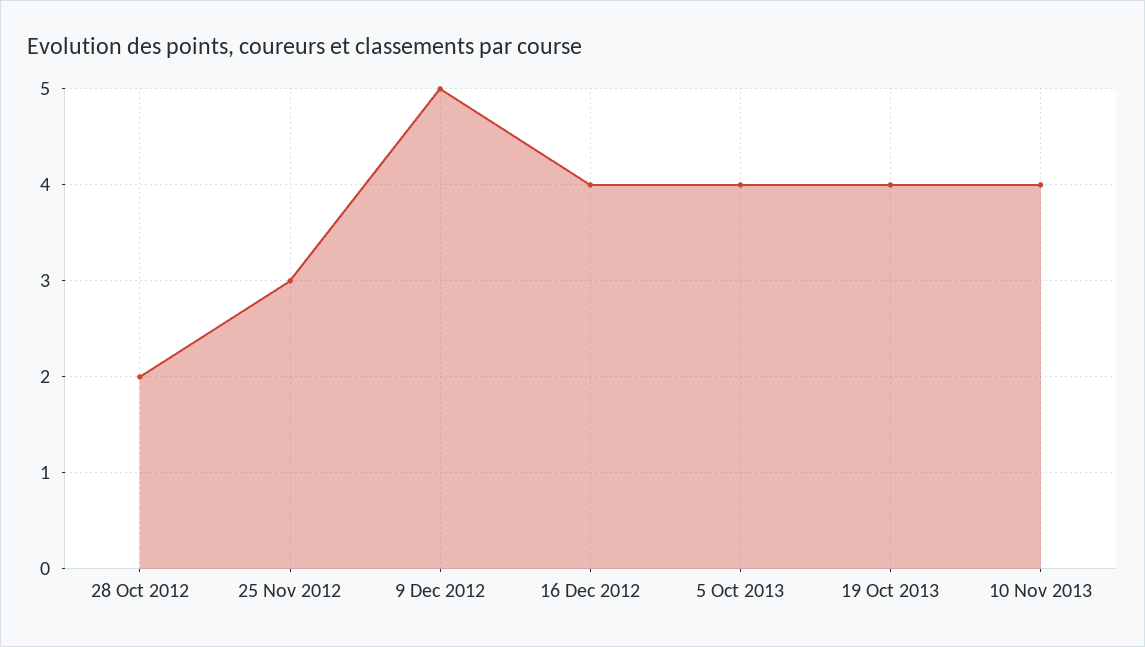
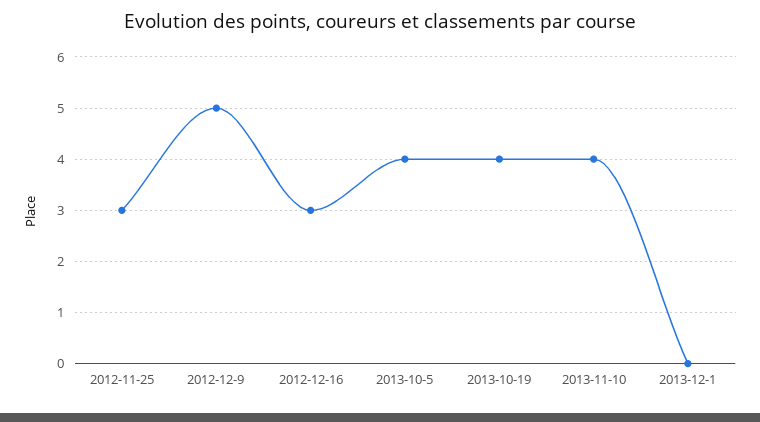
28 Oct 2012: 2 -> none
16 Dec 2012: 4 -> 3
2013-12-1: none -> 0

